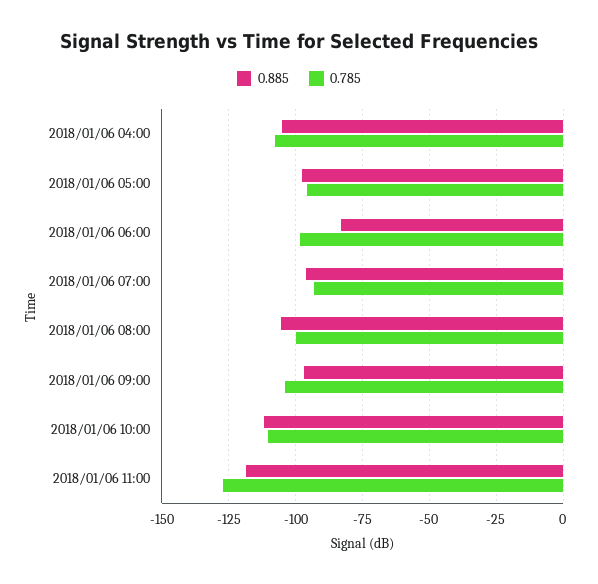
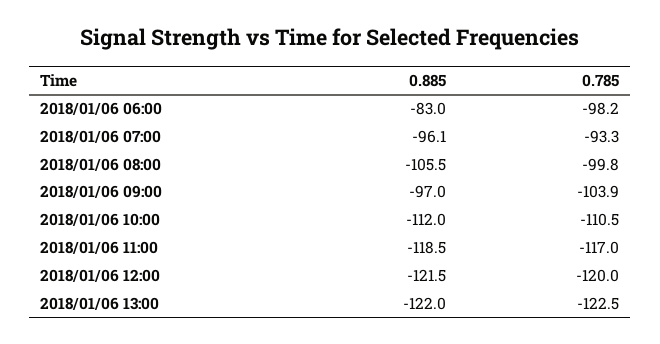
0.885, 2018/01/06 04:00: -105 -> none
0.785, 2018/01/06 04:00: -107.5 -> none
0.885, 2018/01/06 05:00: -97.5 -> none
0.785, 2018/01/06 05:00: -95 -> none
0.785, 2018/01/06 11:00: -127.5 -> -117
0.885, 2018/01/06 12:00: none -> -121.5
0.785, 2018/01/06 12:00: none -> -120
0.885, 2018/01/06 13:00: none -> -122
0.785, 2018/01/06 13:00: none -> -122.5

